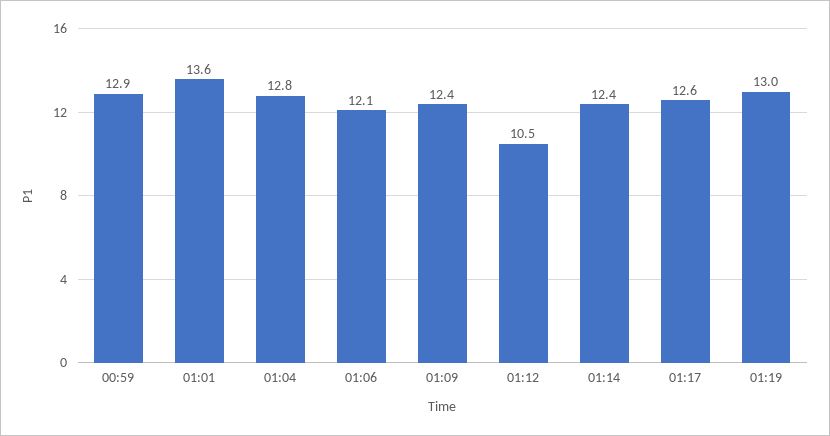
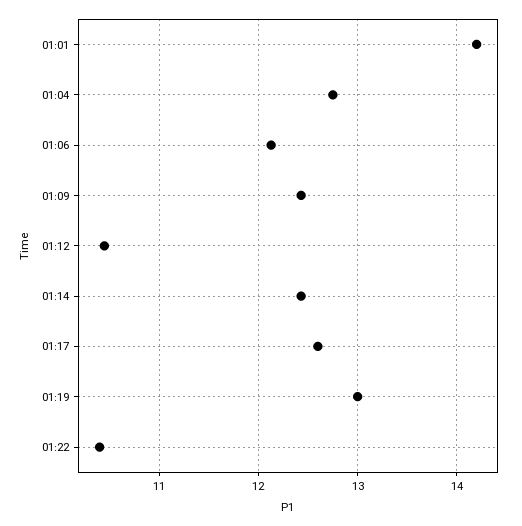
00:59: 12.9 -> none
01:01: 13.6 -> 14.2
01:22: none -> 10.4

